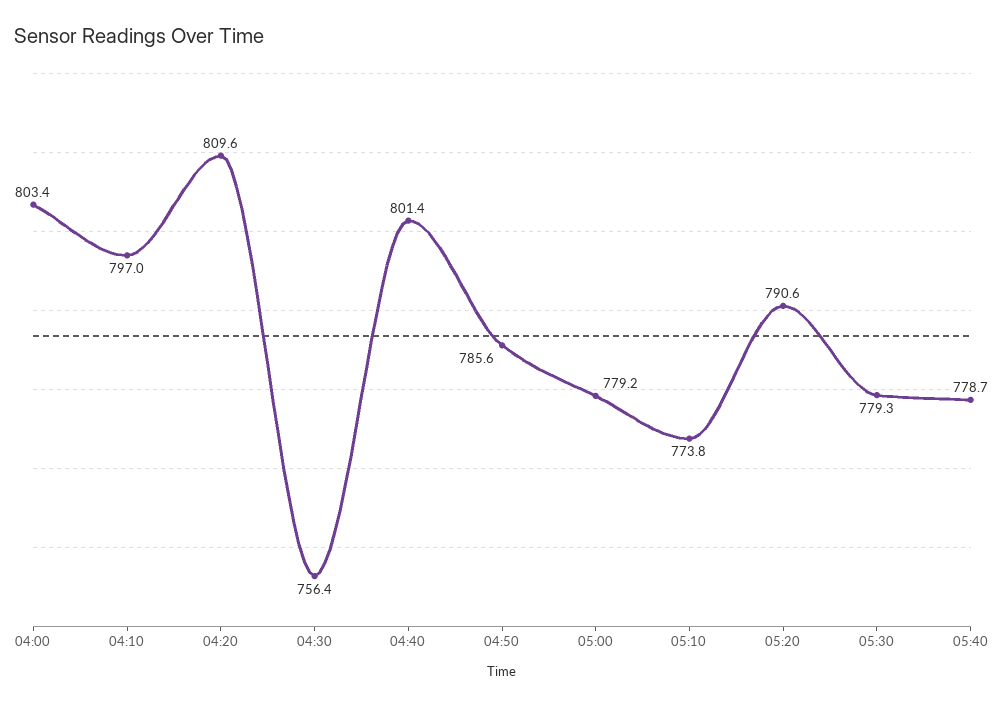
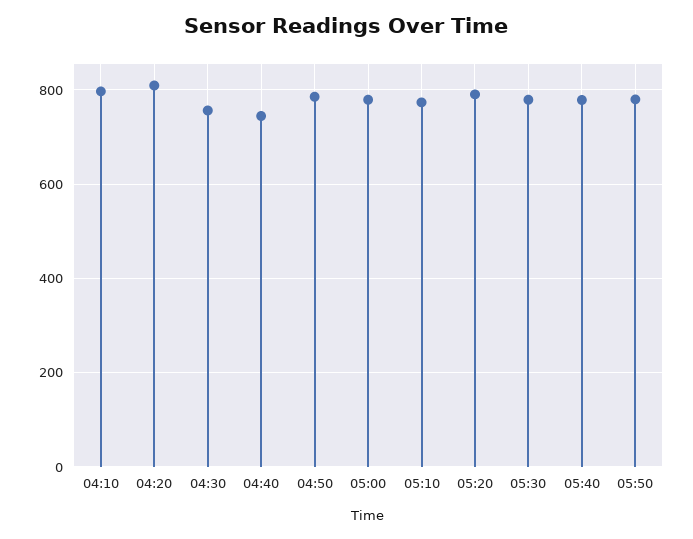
04:00: 803.4 -> none
04:40: 801.4 -> 740
05:50: none -> 780

